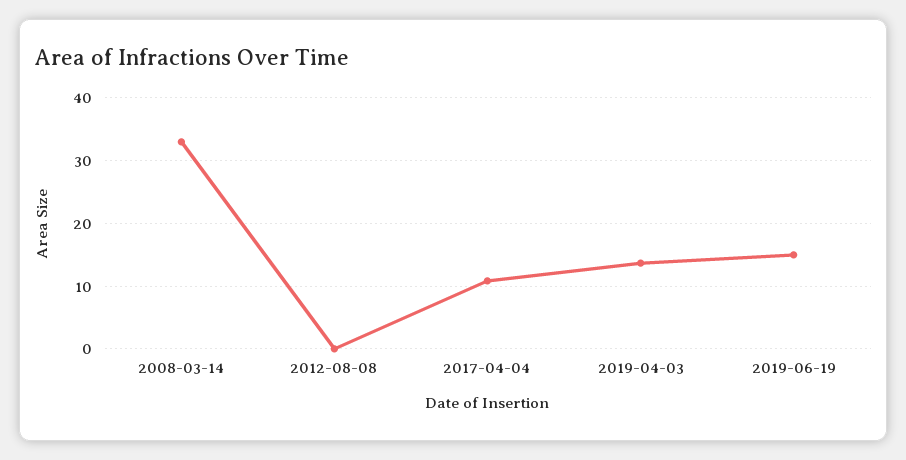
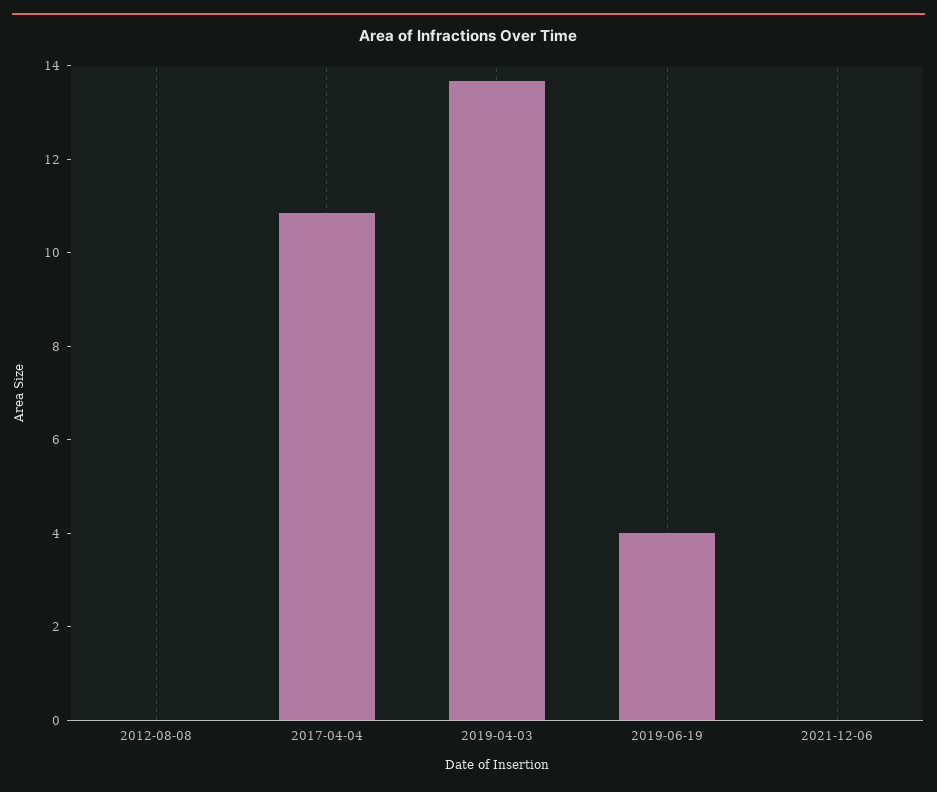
2008-03-14: 33 -> none
2019-06-19: 15 -> 4
2021-12-06: none -> 0

